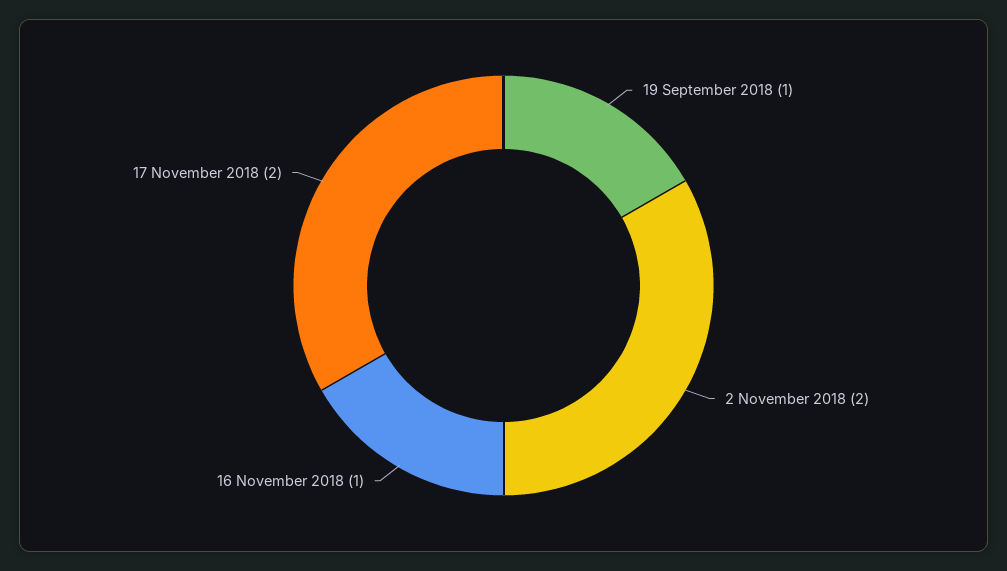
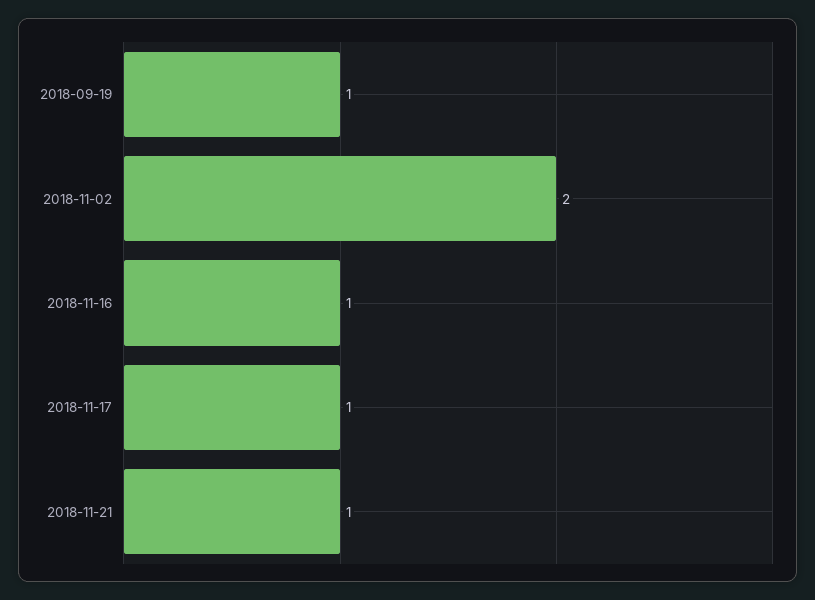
17 November 2018: 2 -> 1
2018-11-21: none -> 1

